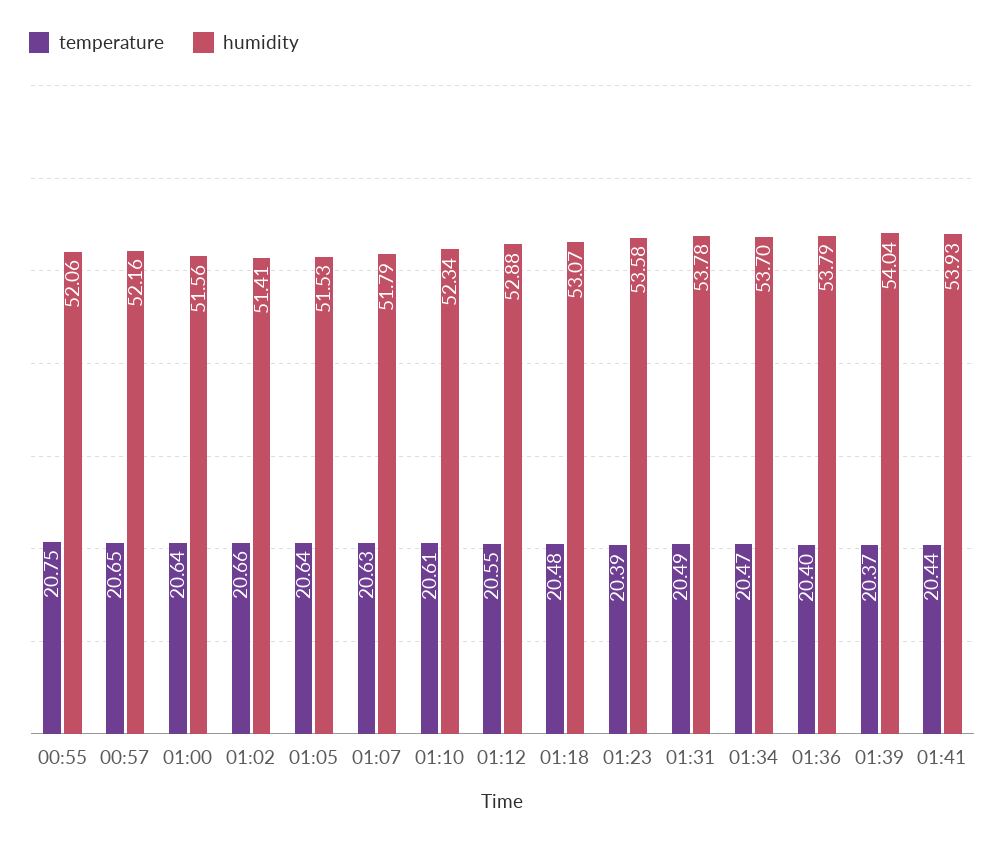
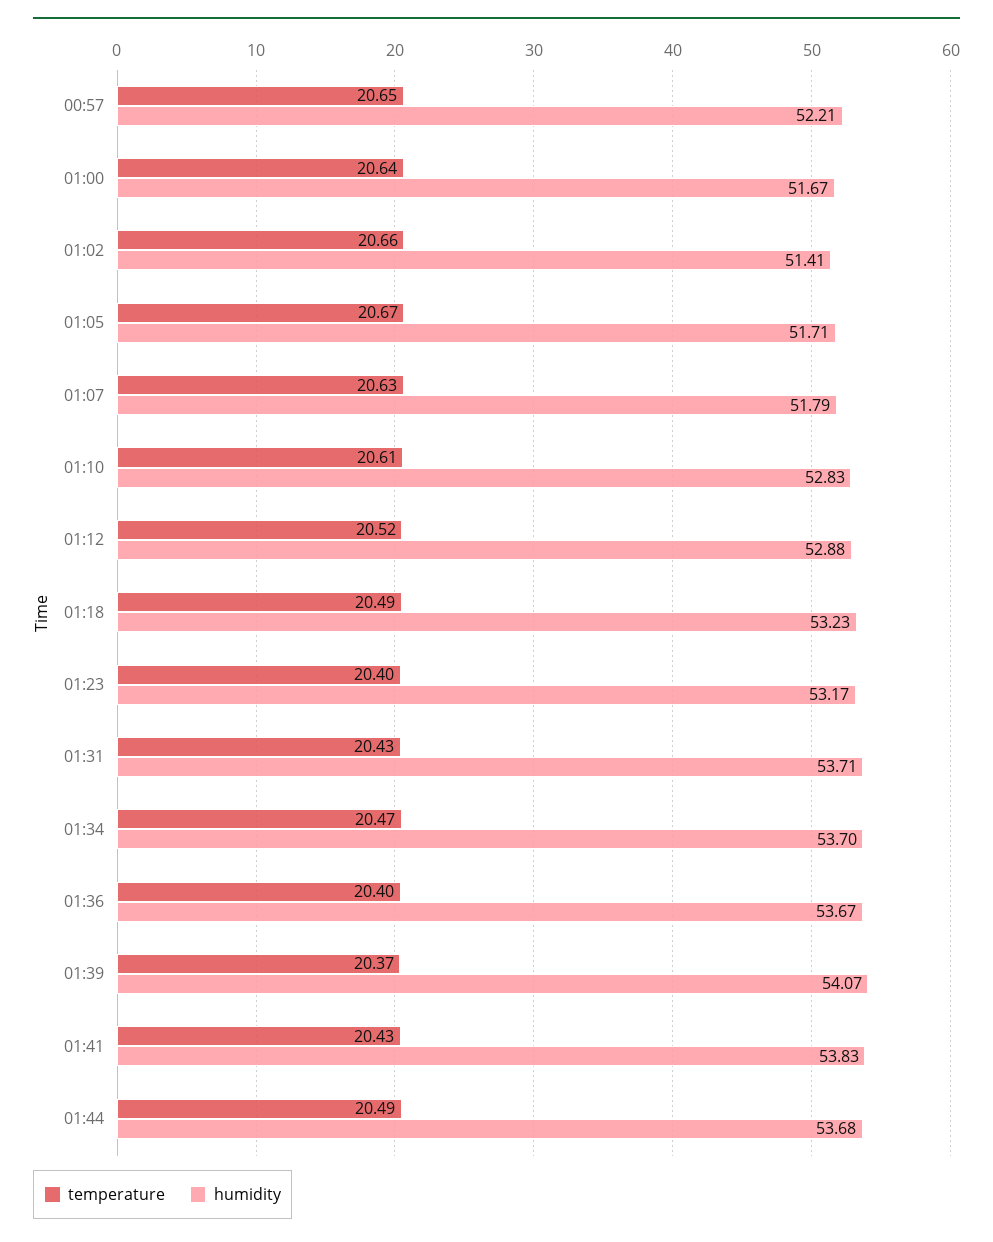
temperature, 00:55: 20.75 -> none
humidity, 00:55: 52.06 -> none
humidity, 00:57: 52.16 -> 52.21
humidity, 01:00: 51.56 -> 51.67
temperature, 01:05: 20.64 -> 20.67
humidity, 01:05: 51.53 -> 51.71
humidity, 01:10: 52.34 -> 52.83
temperature, 01:12: 20.55 -> 20.52
temperature, 01:18: 20.48 -> 20.49
humidity, 01:18: 53.07 -> 53.23
temperature, 01:23: 20.39 -> 20.4
humidity, 01:23: 53.58 -> 53.17
temperature, 01:31: 20.49 -> 20.43
humidity, 01:31: 53.78 -> 53.71
humidity, 01:36: 53.79 -> 53.67
humidity, 01:39: 54.04 -> 54.07
temperature, 01:41: 20.44 -> 20.43
humidity, 01:41: 53.93 -> 53.83
temperature, 01:44: none -> 20.49
humidity, 01:44: none -> 53.68

